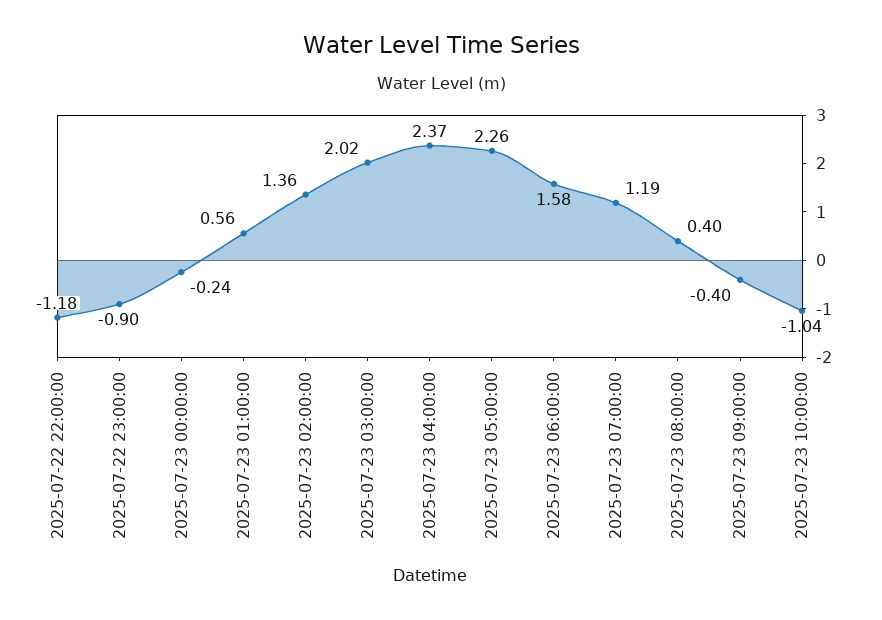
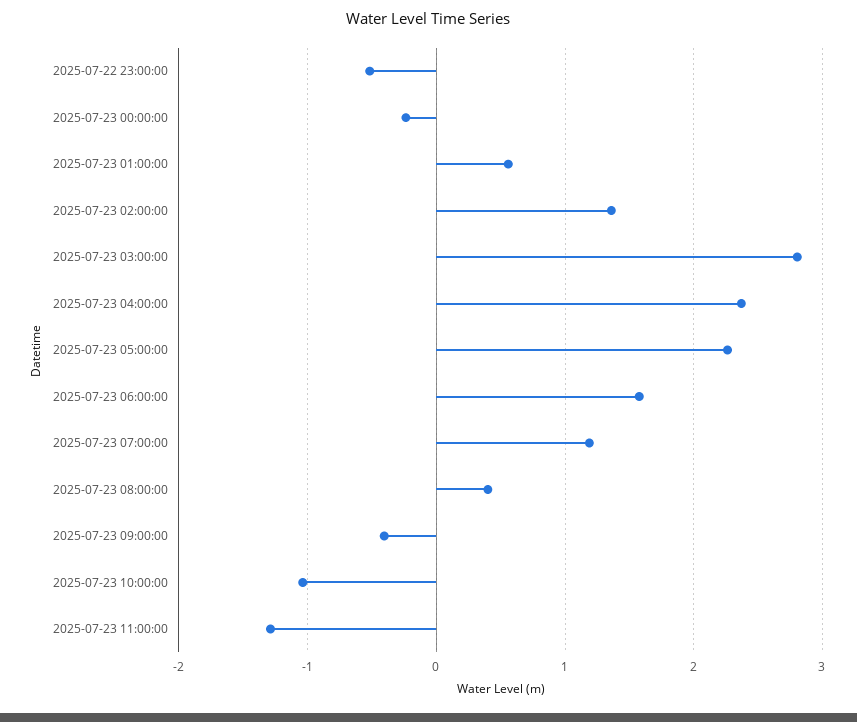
2025-07-22 22:00:00: -1.18 -> none
2025-07-22 23:00:00: -0.9 -> -0.5
2025-07-23 03:00:00: 2.02 -> 2.8
2025-07-23 11:00:00: none -> -1.3

